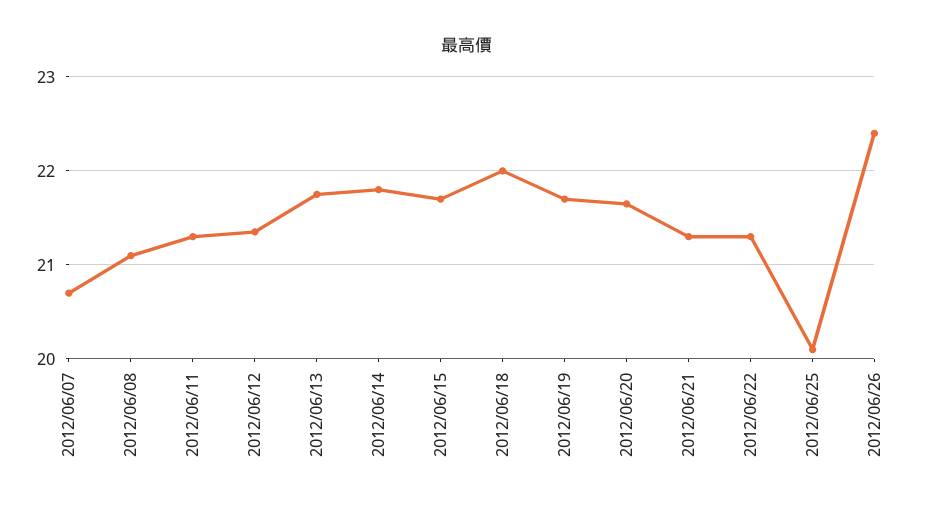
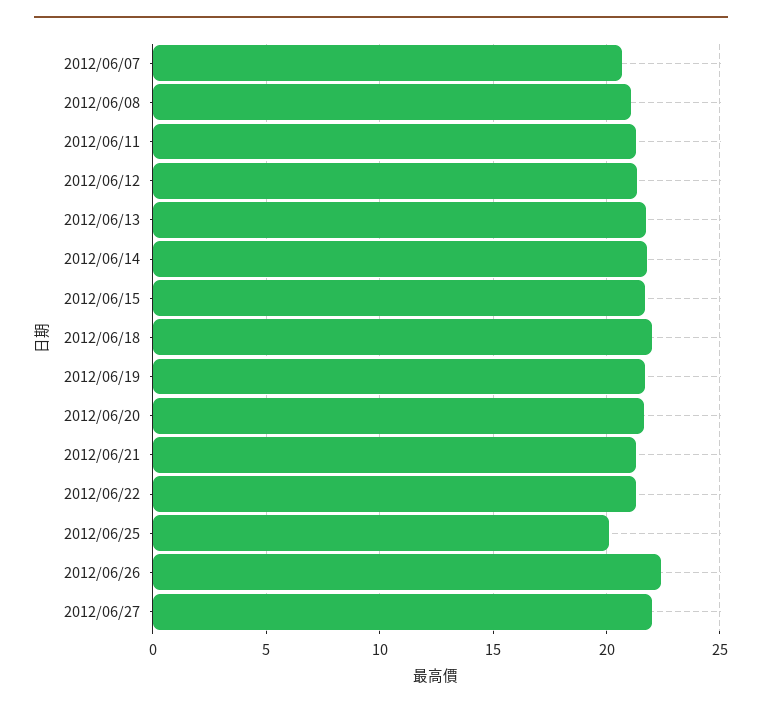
2012/06/27: none -> 22

